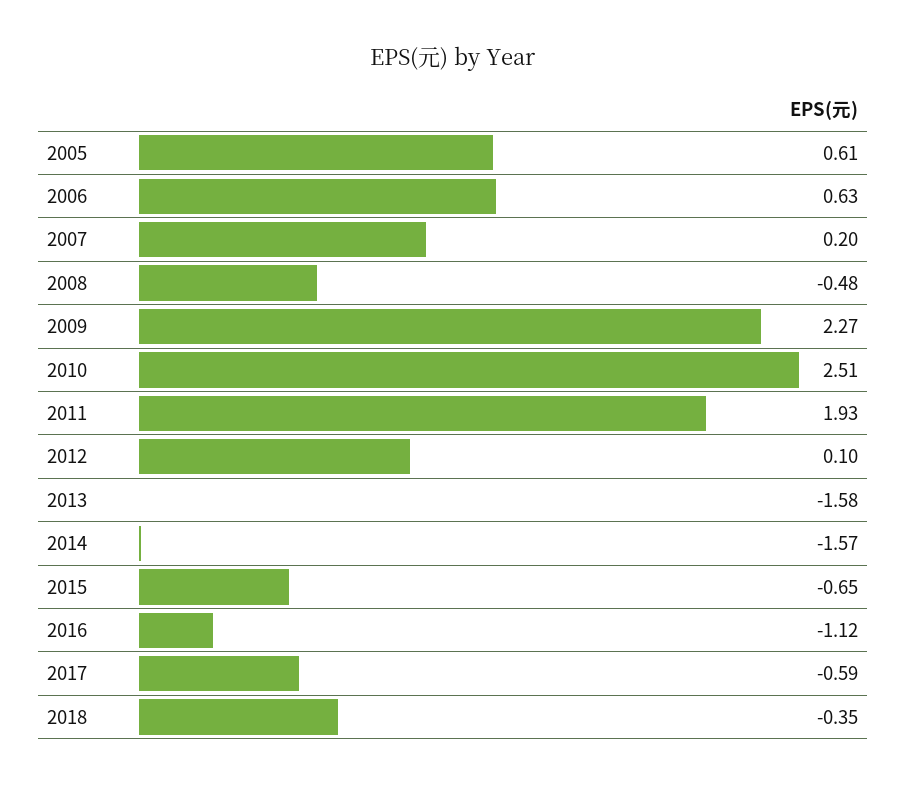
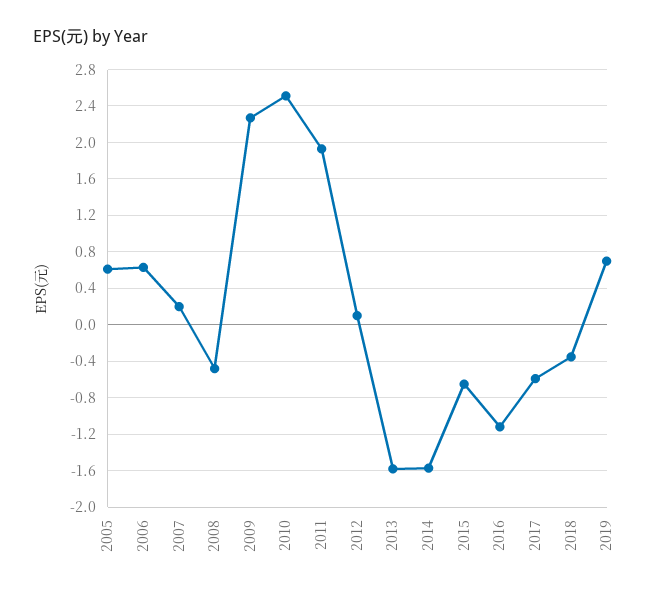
2019: none -> 0.7

